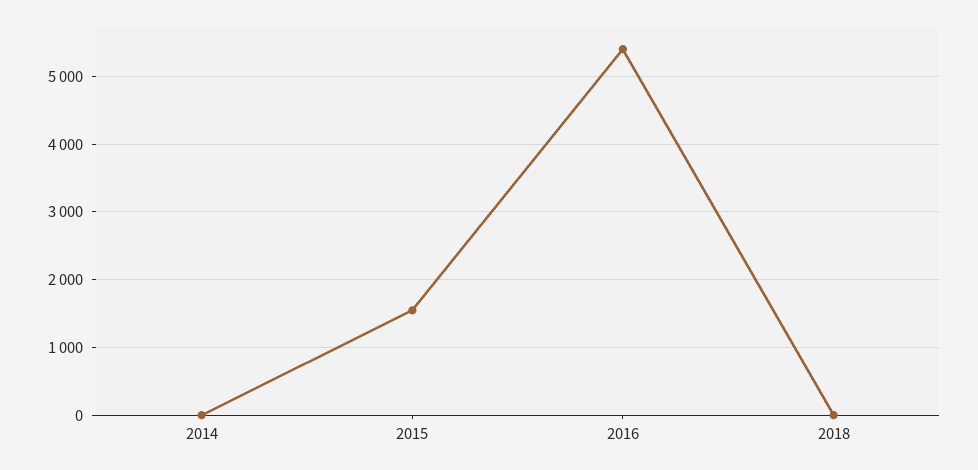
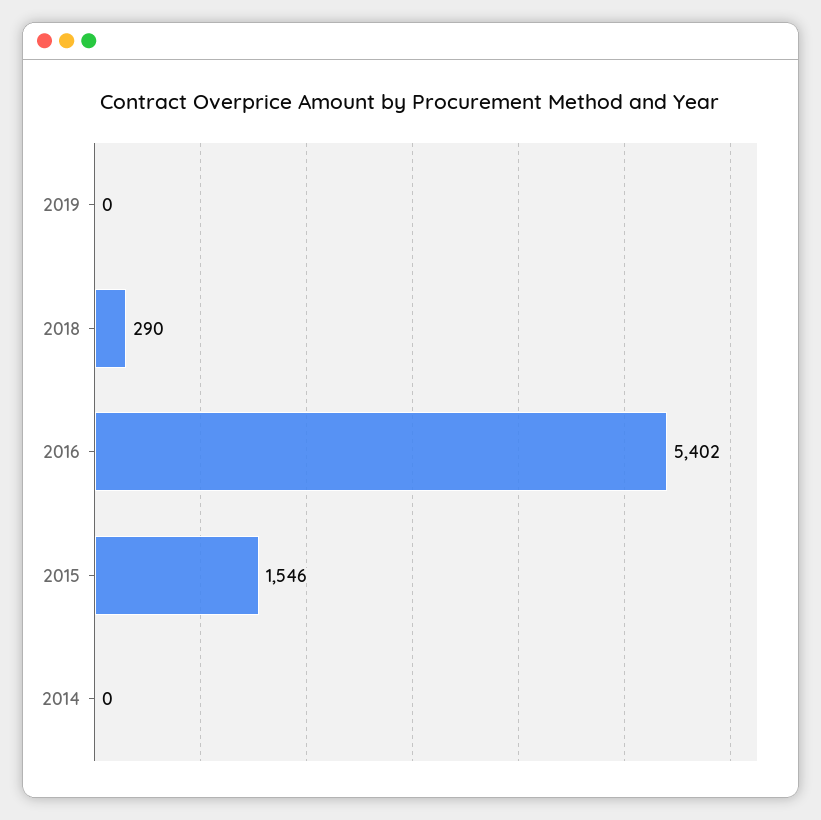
2018: 0 -> 290
2019: none -> 0

